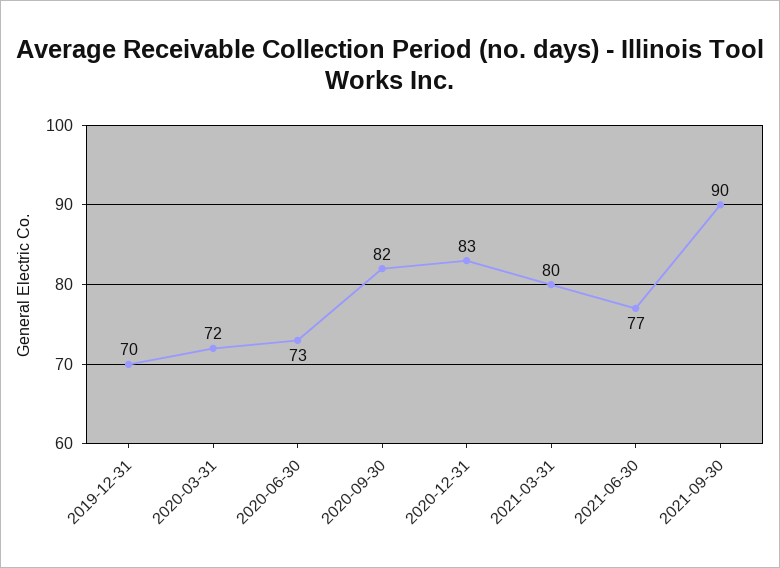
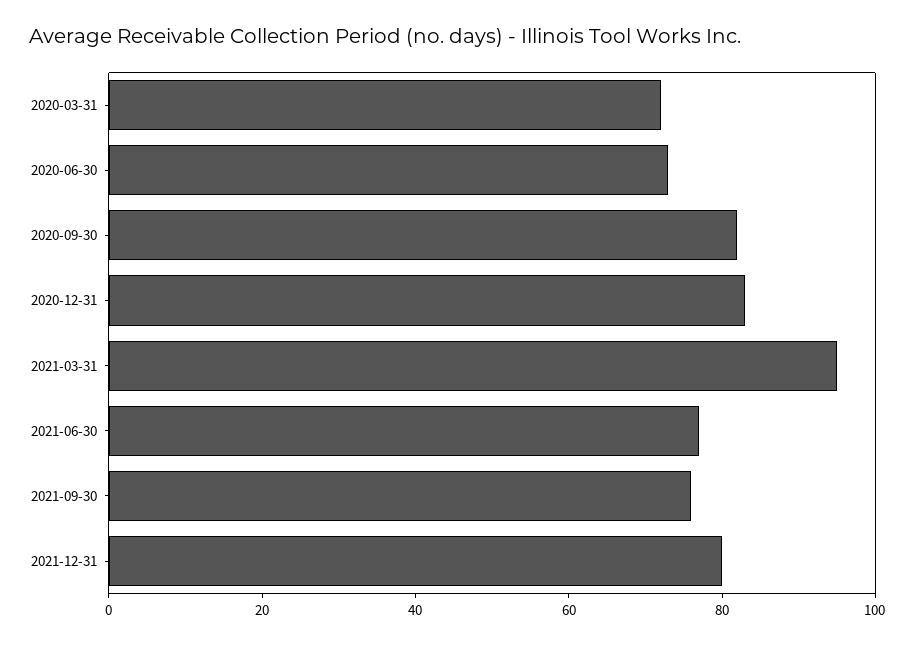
2019-12-31: 70 -> none
2021-03-31: 80 -> 95
2021-09-30: 90 -> 75
2021-12-31: none -> 80

